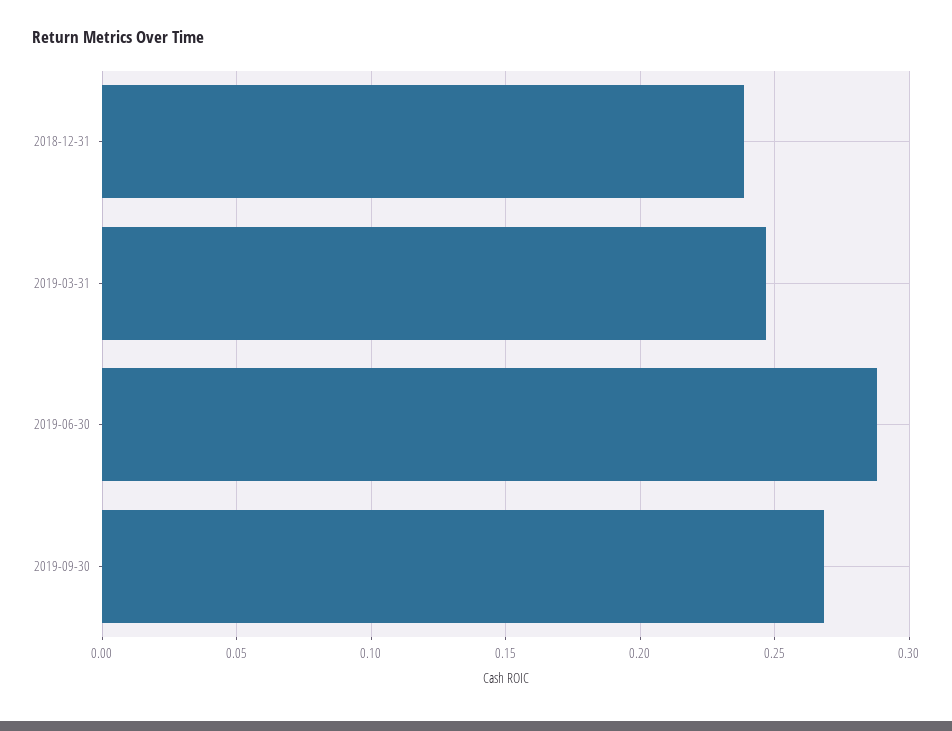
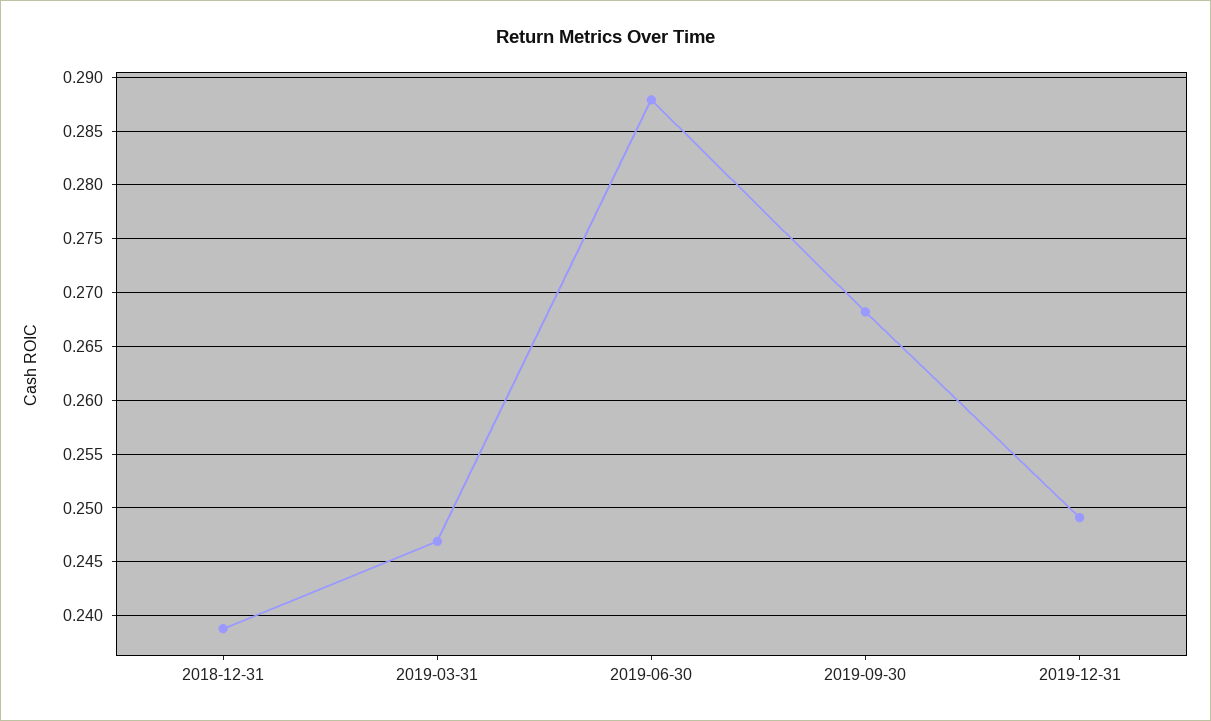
2019-12-31: none -> 0.249

